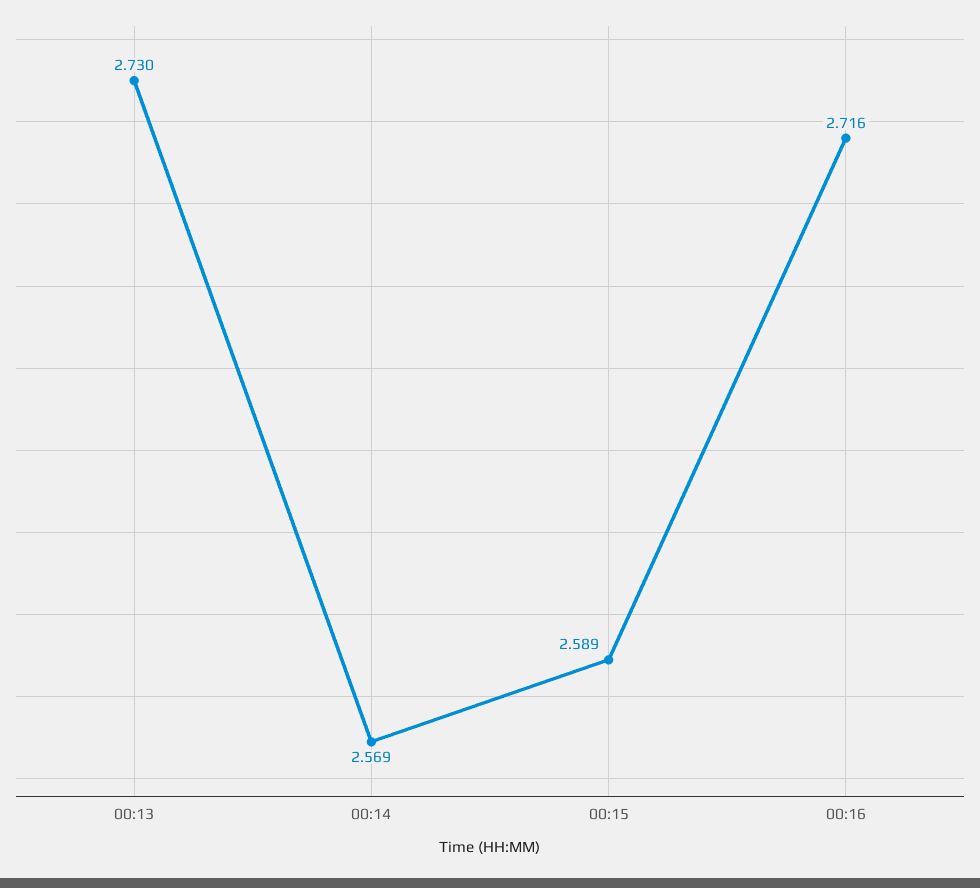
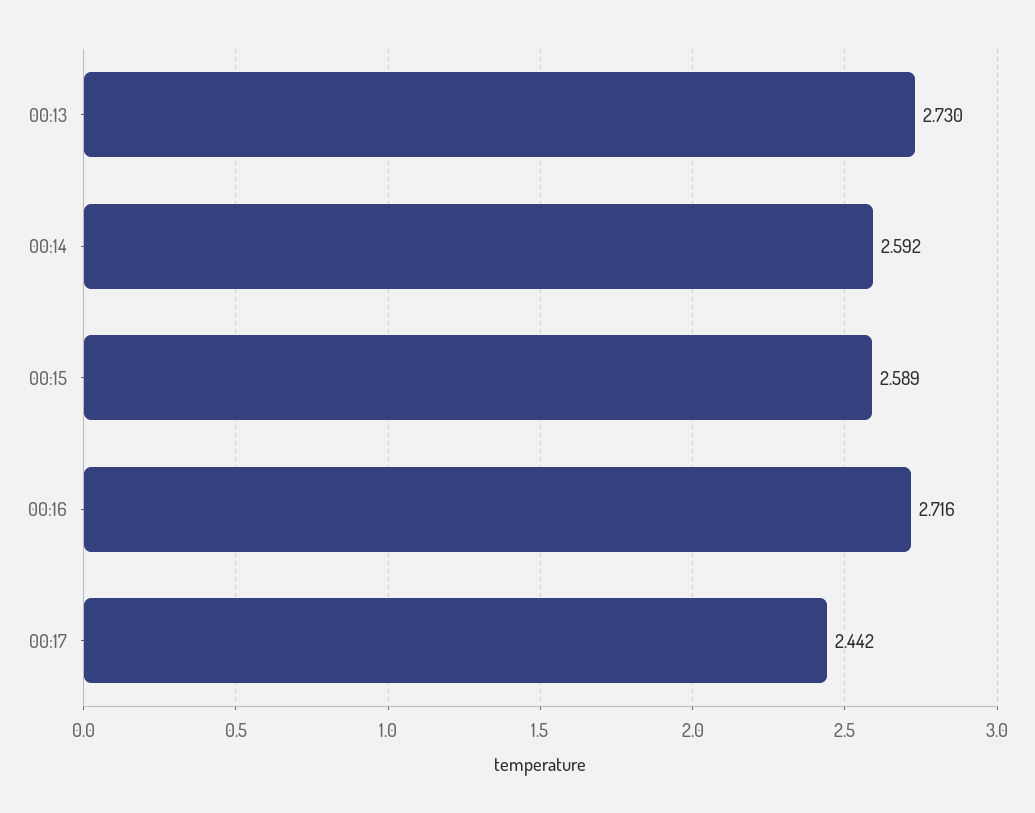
00:14: 2.569 -> 2.592
00:17: none -> 2.442

